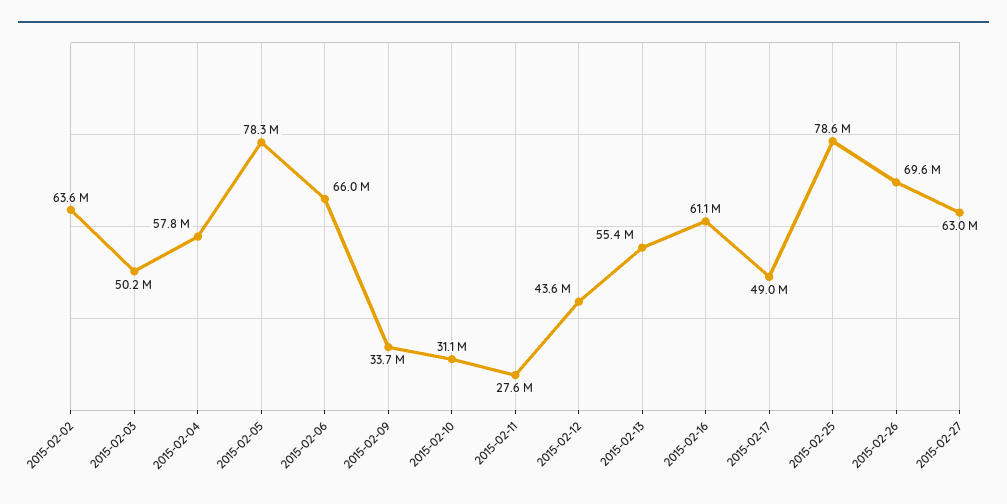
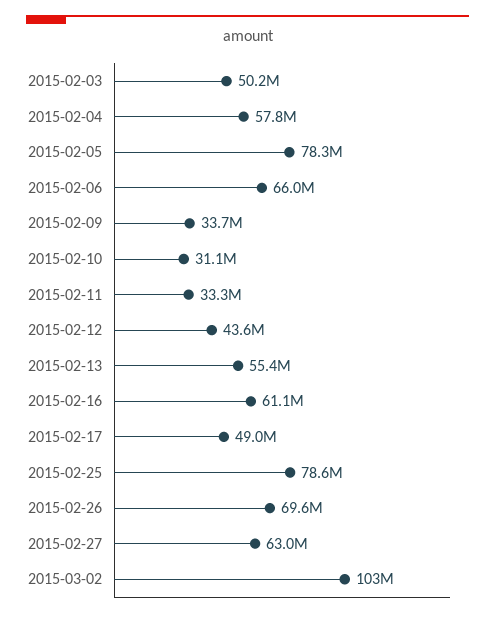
2015-02-02: 63600000 -> none
2015-02-11: 27600000 -> 33300000
2015-03-02: none -> 103000000

